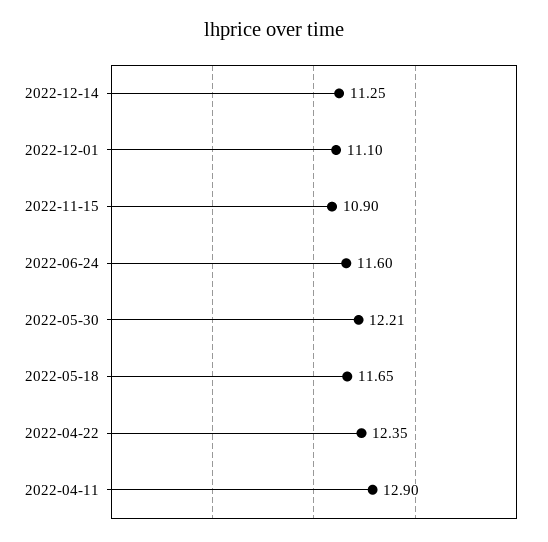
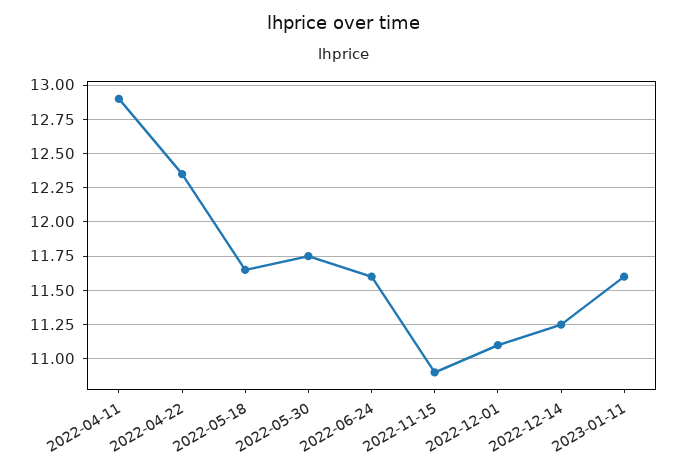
2022-05-30: 12.21 -> 11.75
2023-01-11: none -> 11.6

